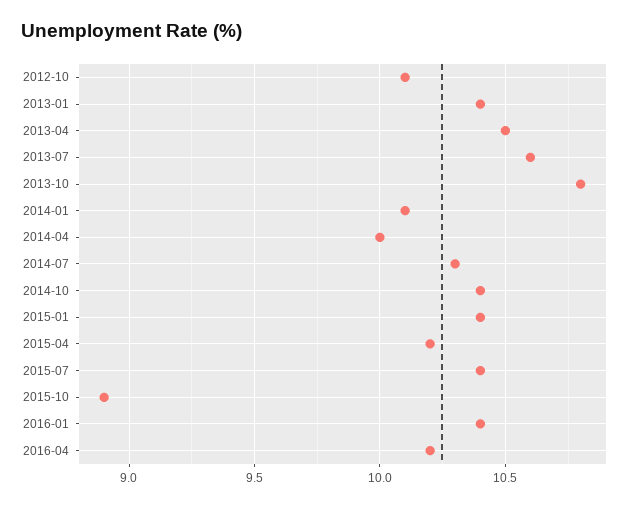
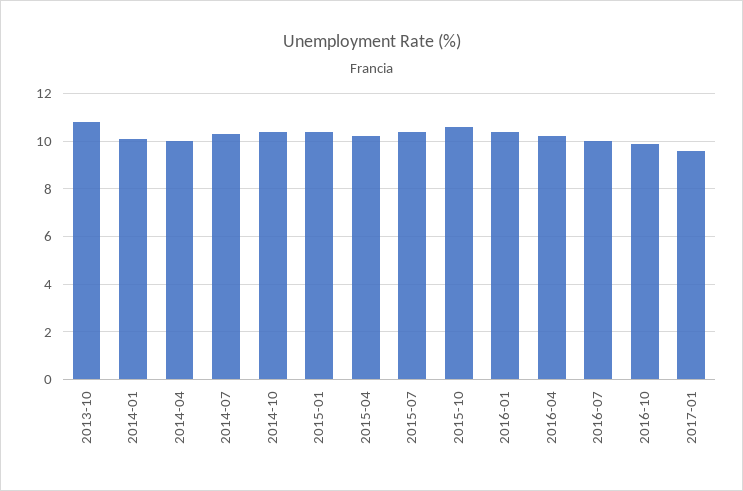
2012-10: 10.1 -> none
2013-01: 10.4 -> none
2013-04: 10.5 -> none
2013-07: 10.6 -> none
2015-10: 8.9 -> 10.5
2016-07: none -> 10
2016-10: none -> 10
2017-01: none -> 9.5

